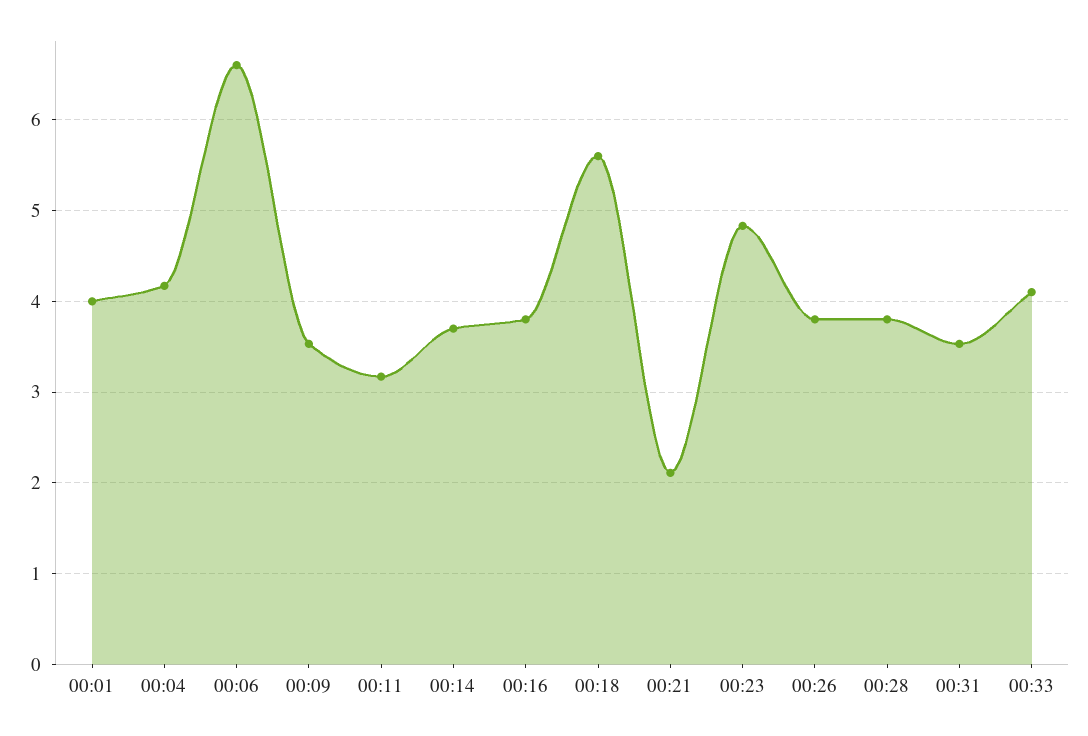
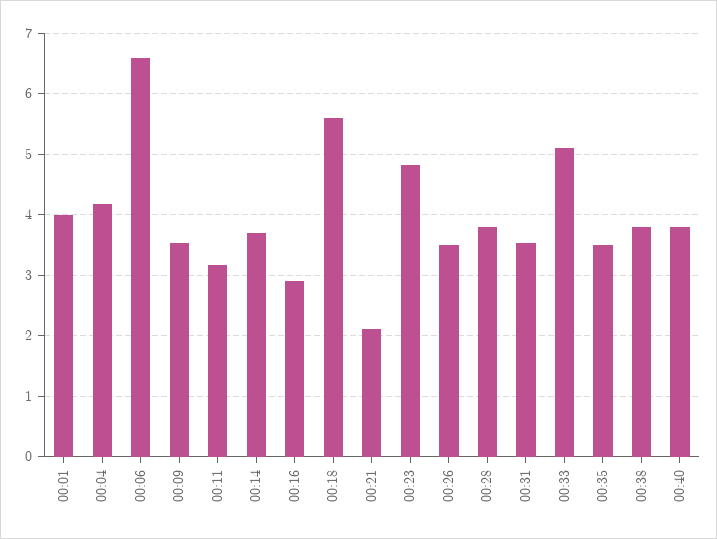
00:16: 3.8 -> 2.9
00:26: 3.8 -> 3.5
00:33: 4.1 -> 5.1
00:35: none -> 3.5
00:38: none -> 3.8
00:40: none -> 3.8

